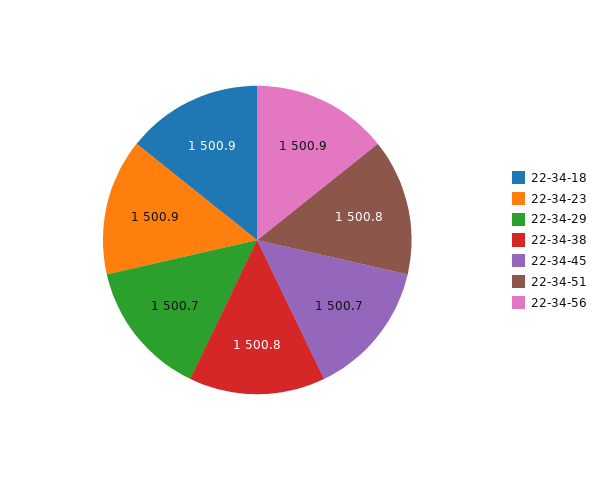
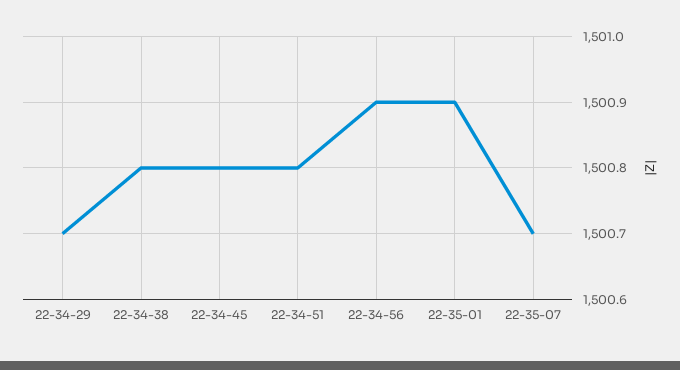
22-34-18: 1500.9 -> none
22-34-23: 1500.9 -> none
22-34-45: 1500.7 -> 1500.8
22-35-01: none -> 1500.9
22-35-07: none -> 1500.7

